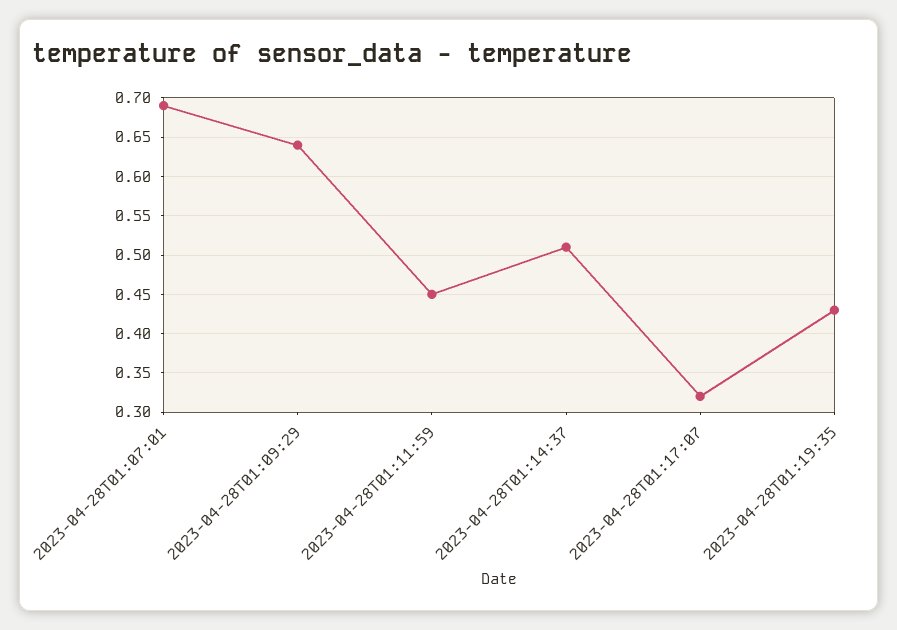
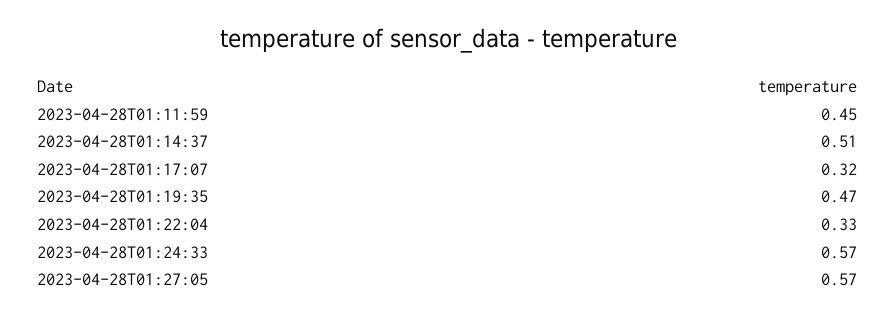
2023-04-28T01:07:01: 0.69 -> none
2023-04-28T01:09:29: 0.64 -> none
2023-04-28T01:19:35: 0.43 -> 0.47
2023-04-28T01:22:04: none -> 0.33
2023-04-28T01:24:33: none -> 0.57
2023-04-28T01:27:05: none -> 0.57

